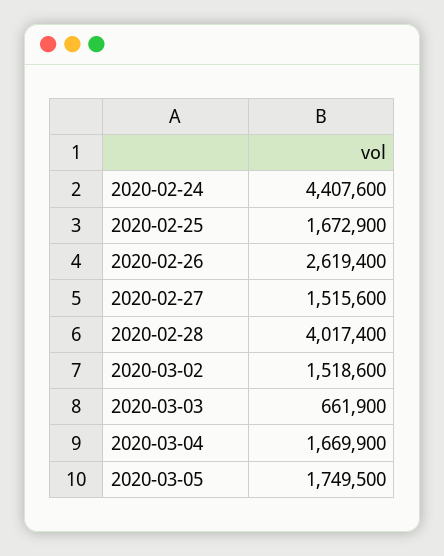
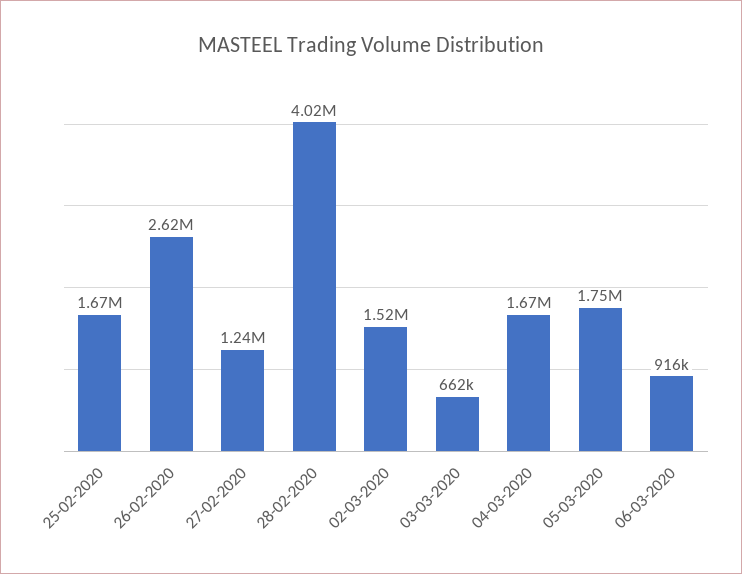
2020-02-24: 4407600 -> none
2020-02-27: 1515600 -> 1240000
06-03-2020: none -> 916000

